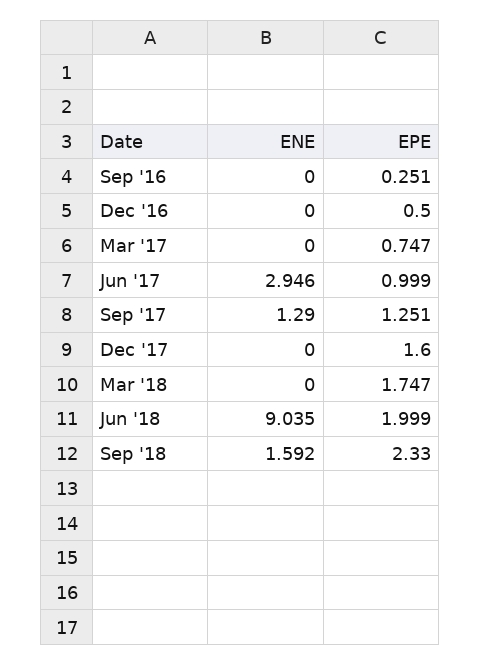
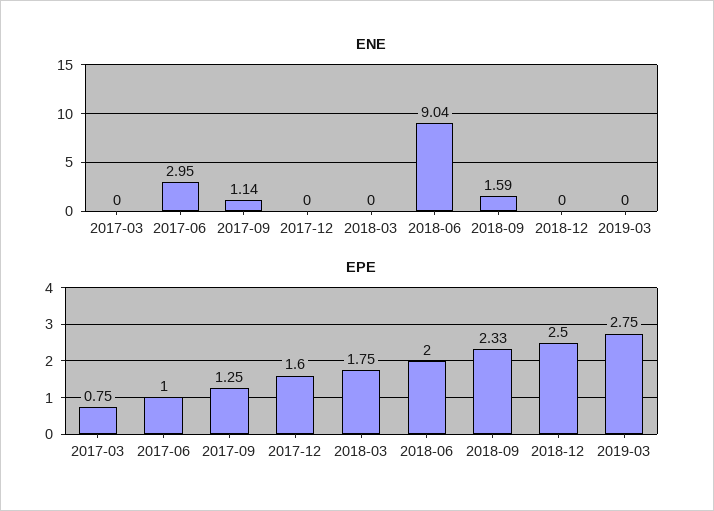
ENE, Sep '16: 0 -> none
EPE, Sep '16: 0.251 -> none
ENE, Dec '16: 0 -> none
EPE, Dec '16: 0.5 -> none
ENE, Sep '17: 1.29 -> 1.14
ENE, 2018-12: none -> 0
ENE, 2019-03: none -> 0
EPE, 2018-12: none -> 2.5
EPE, 2019-03: none -> 2.75

